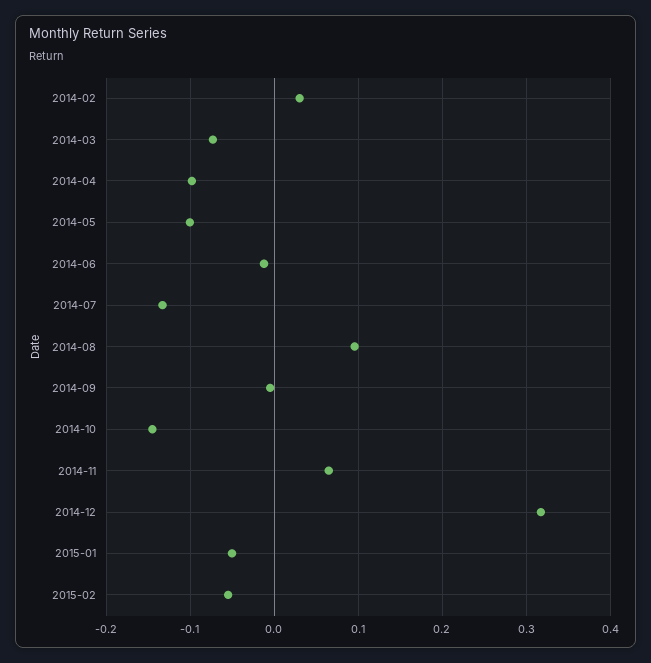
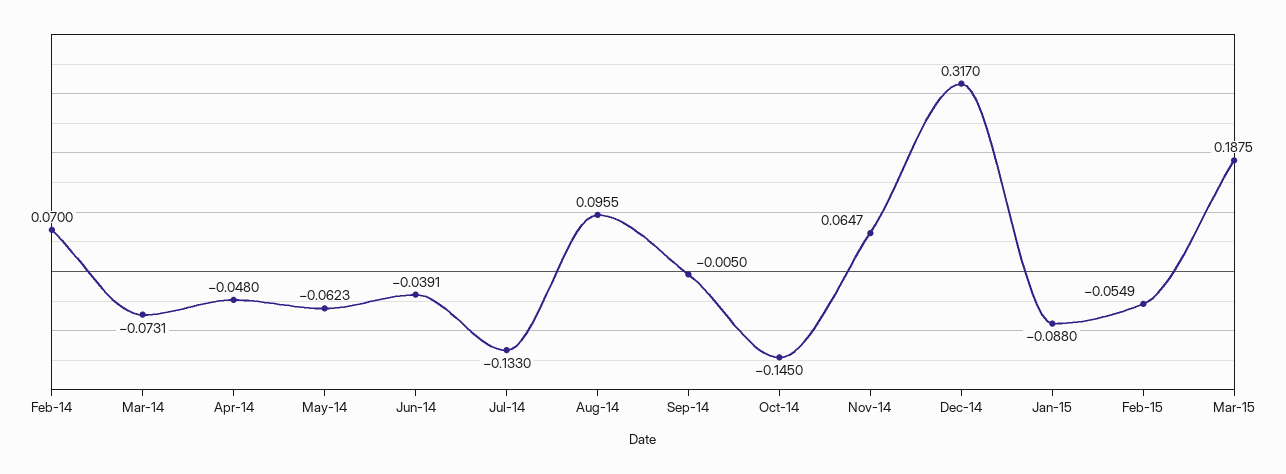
2014-02: 0.03 -> 0.07
2014-04: -0.1 -> -0.048
2014-05: -0.1 -> -0.0623
2014-06: -0.01 -> -0.0391
2015-01: -0.05 -> -0.088
Mar-15: none -> 0.1875

